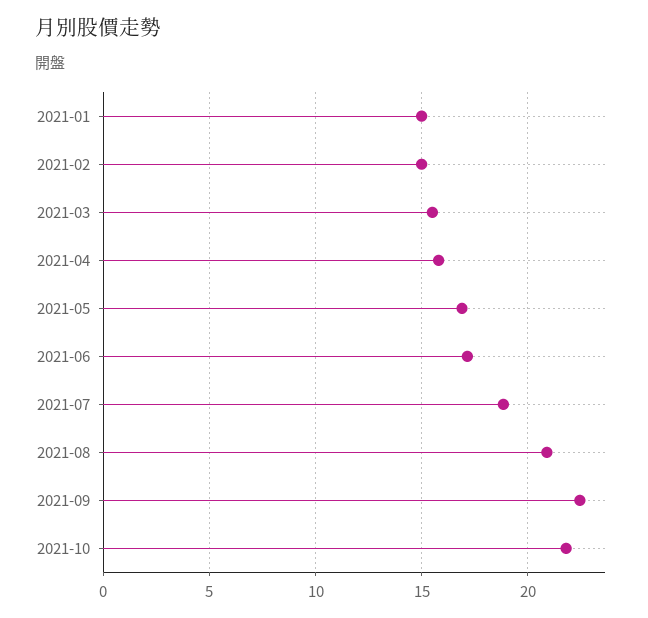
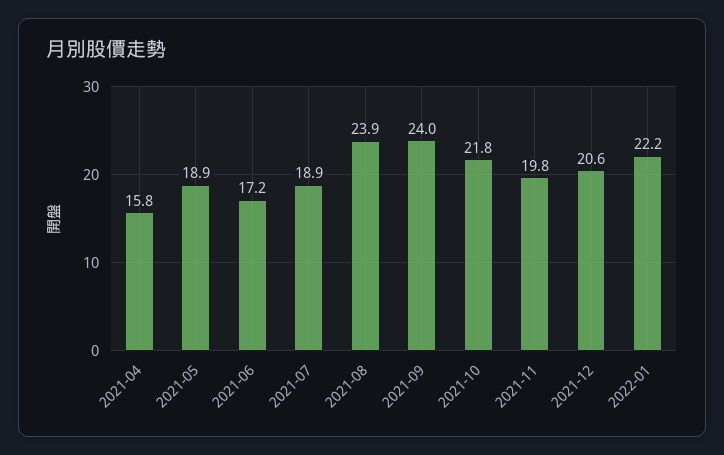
2021-01: 15 -> none
2021-02: 15 -> none
2021-03: 15.5 -> none
2021-05: 17 -> 18.9
2021-08: 21 -> 23.9
2021-09: 22.5 -> 24
2021-11: none -> 19.8
2021-12: none -> 20.6
2022-01: none -> 22.2

